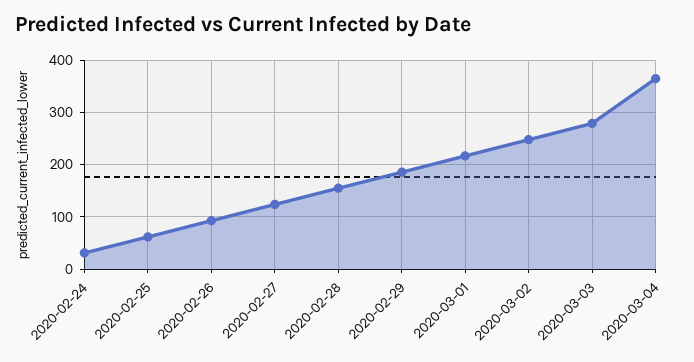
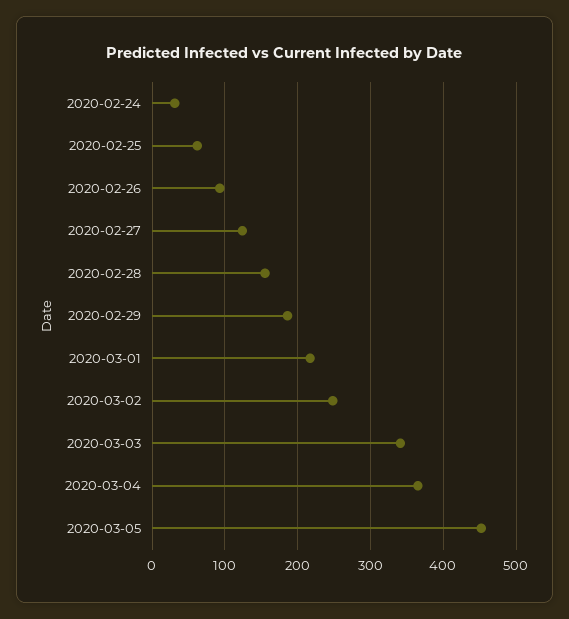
2020-03-03: 280 -> 340
2020-03-05: none -> 450

